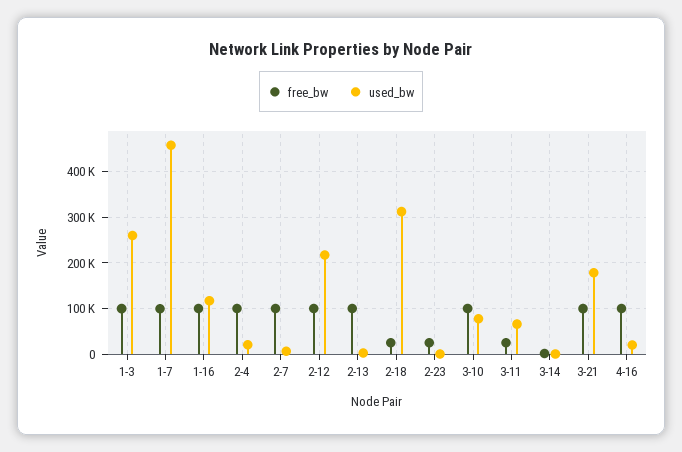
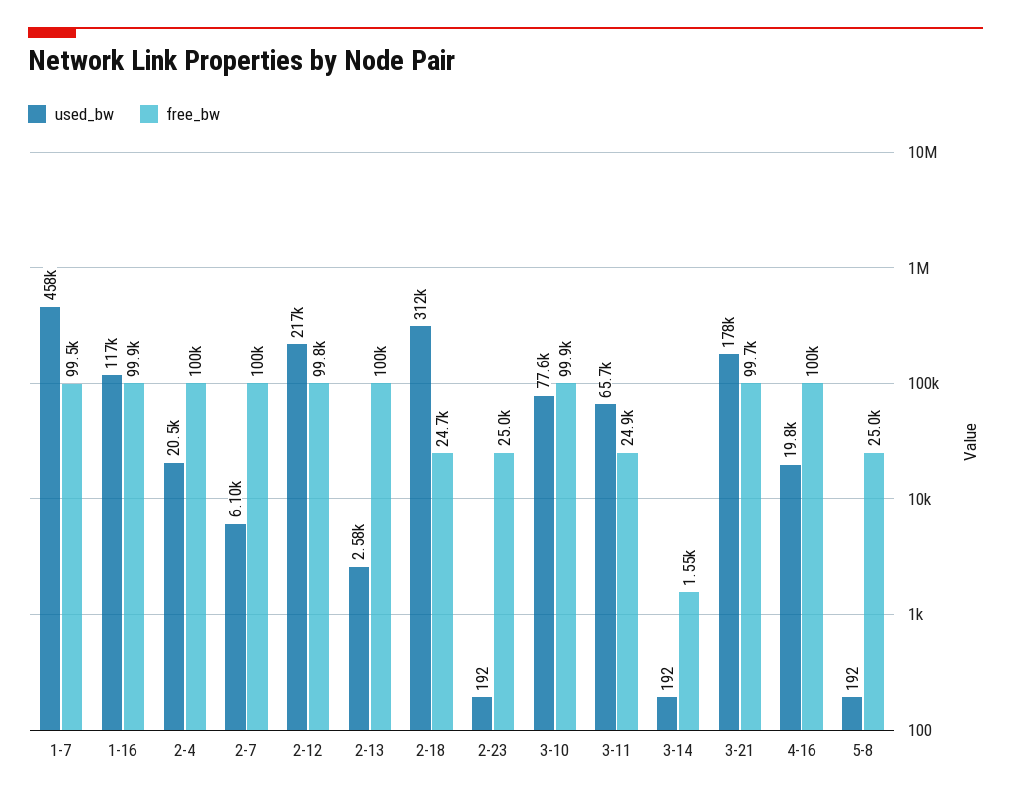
free_bw, 1-3: 100000 -> none
used_bw, 1-3: 260000 -> none
used_bw, 5-8: none -> 192
free_bw, 5-8: none -> 25000

